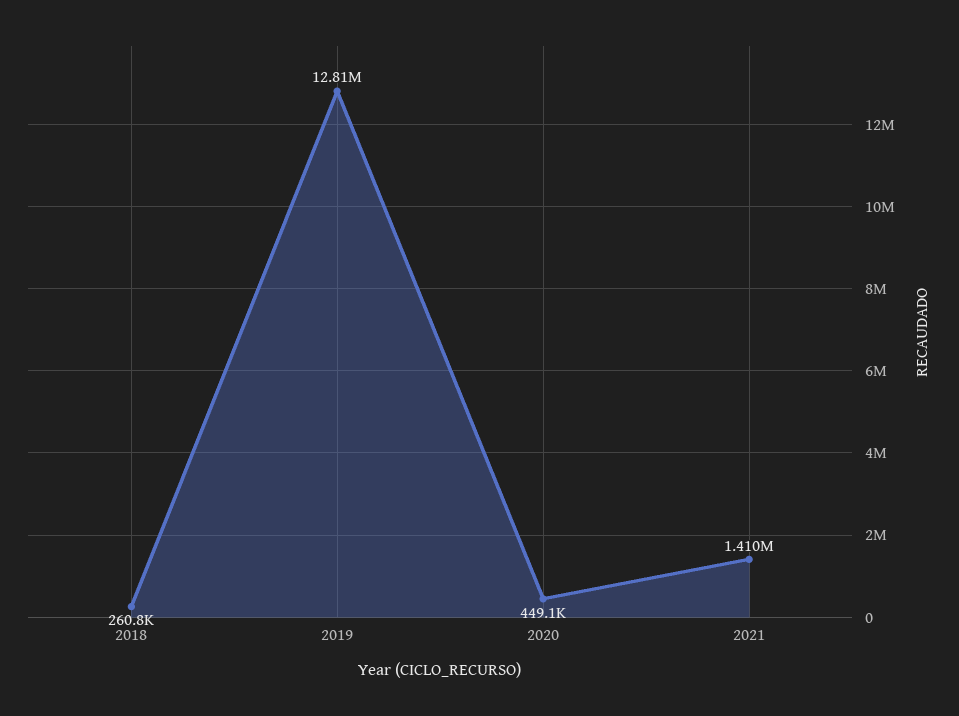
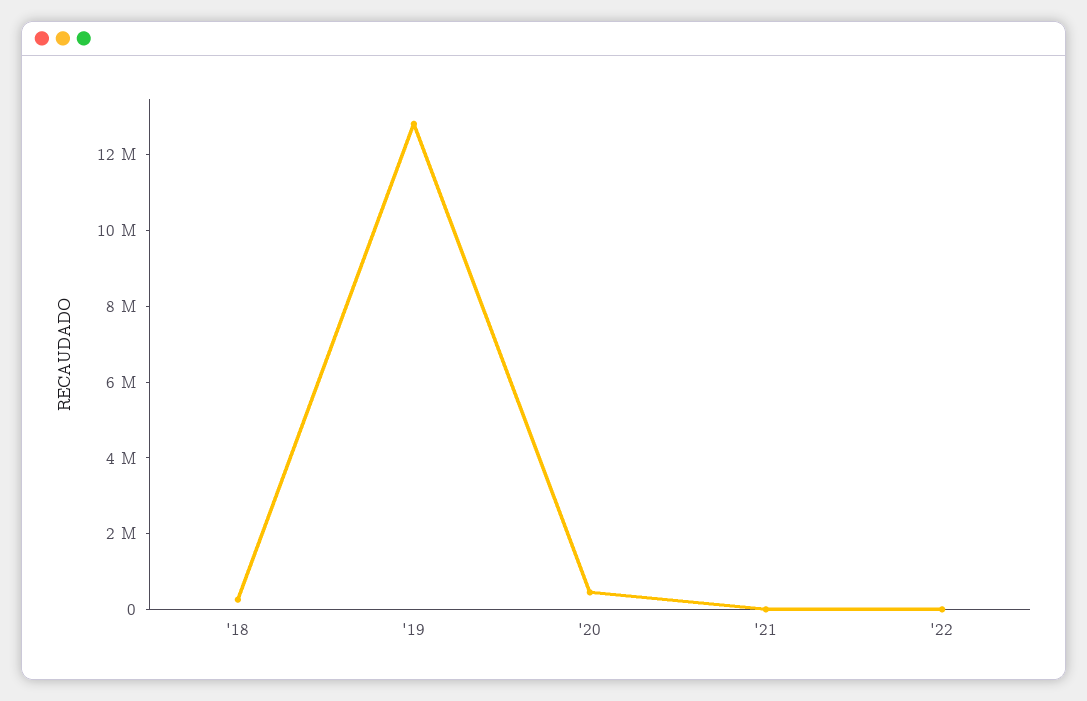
2021: 1410000 -> 0
'22: none -> 0

